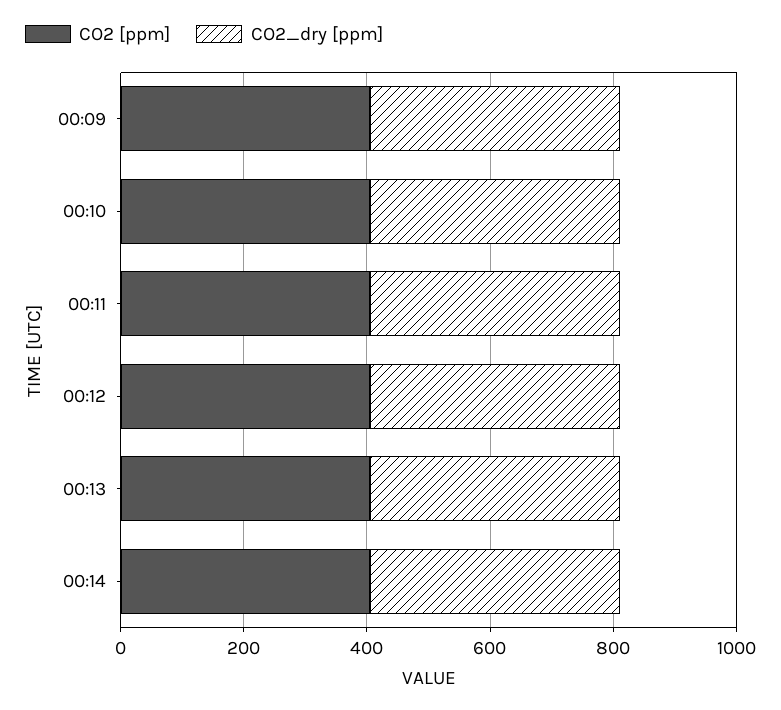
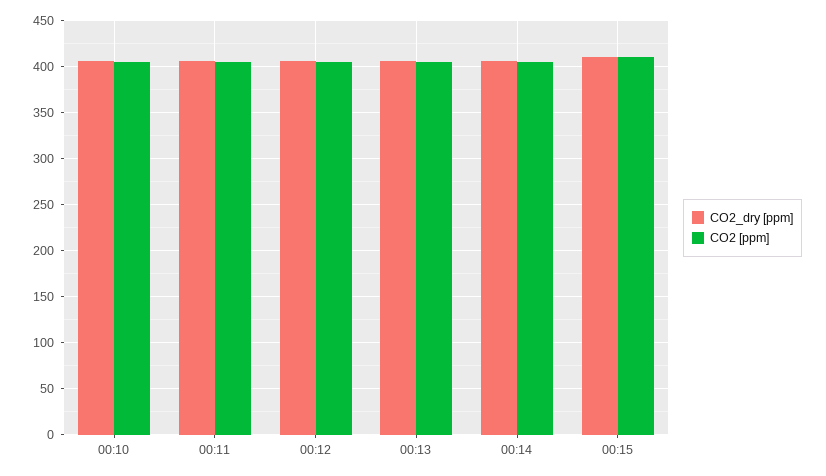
CO2 [ppm], 00:09: 400 -> none
CO2_dry [ppm], 00:09: 400 -> none
CO2_dry [ppm], 00:15: none -> 410
CO2 [ppm], 00:15: none -> 410

